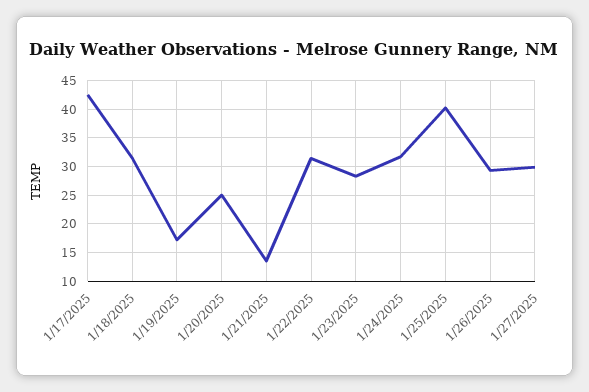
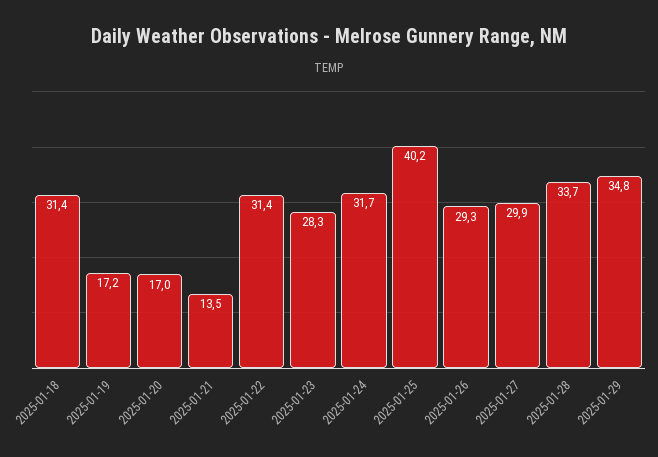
1/17/2025: 42.5 -> none
1/20/2025: 25 -> 17
2025-01-28: none -> 33.7
2025-01-29: none -> 34.8

